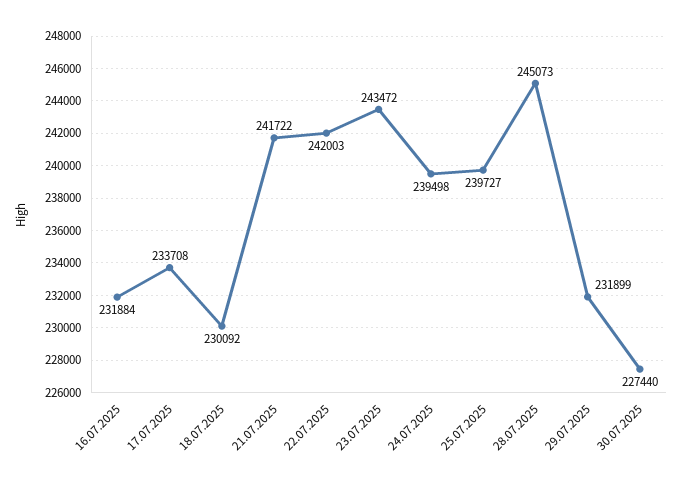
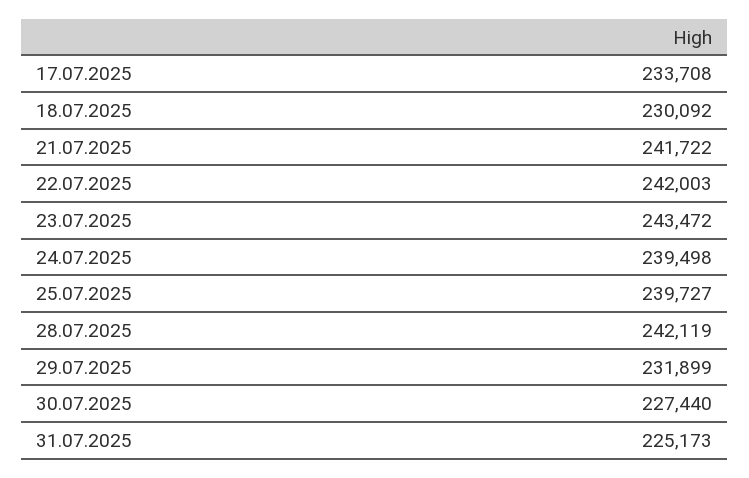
16.07.2025: 231884 -> none
28.07.2025: 245073 -> 242119
31.07.2025: none -> 225173

